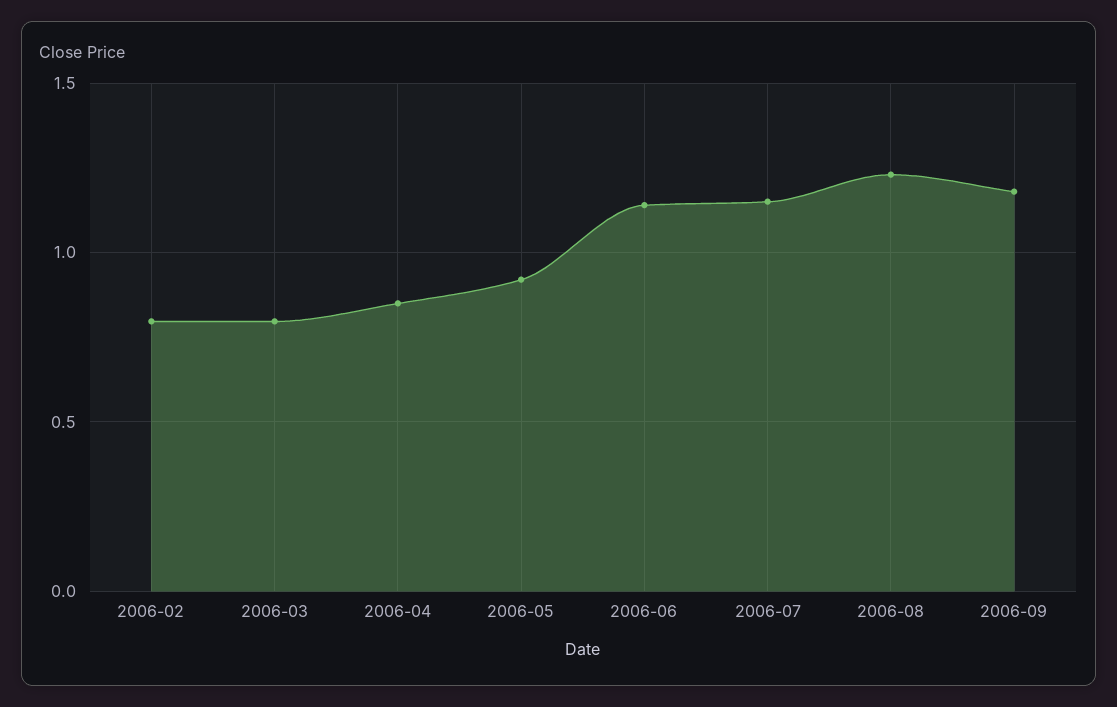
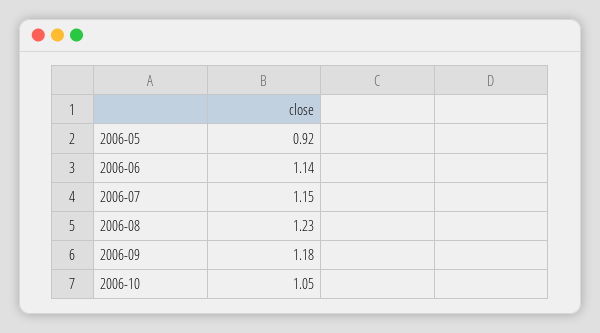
2006-02: 0.8 -> none
2006-03: 0.8 -> none
2006-04: 0.85 -> none
2006-10: none -> 1.05

